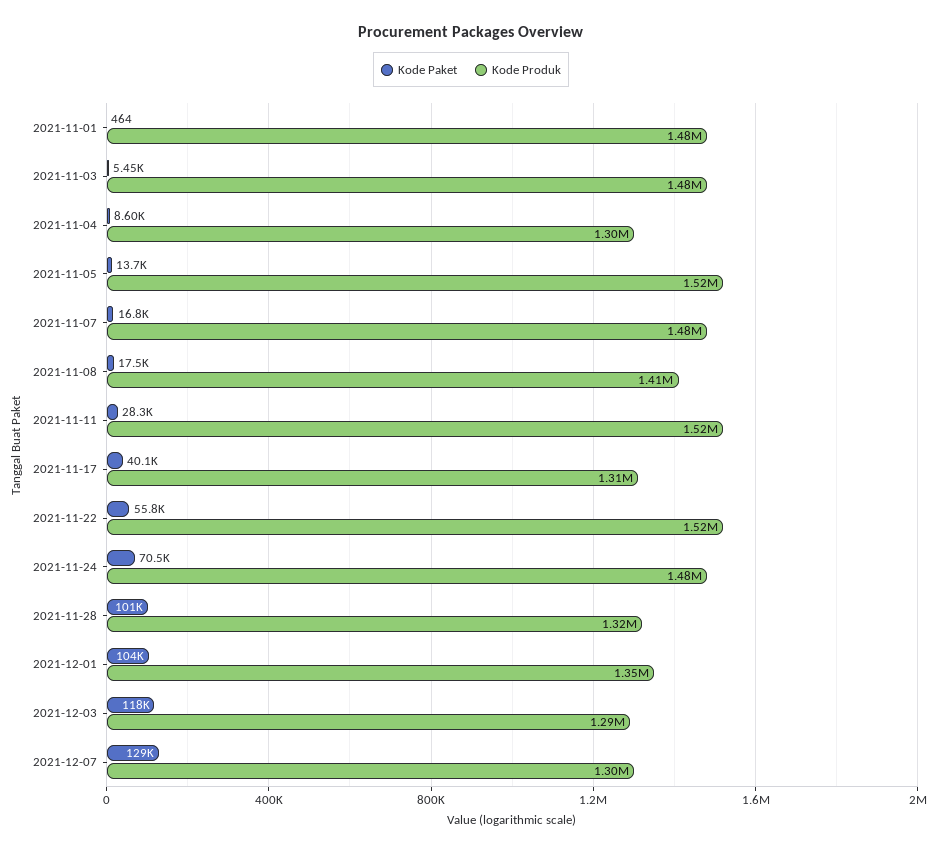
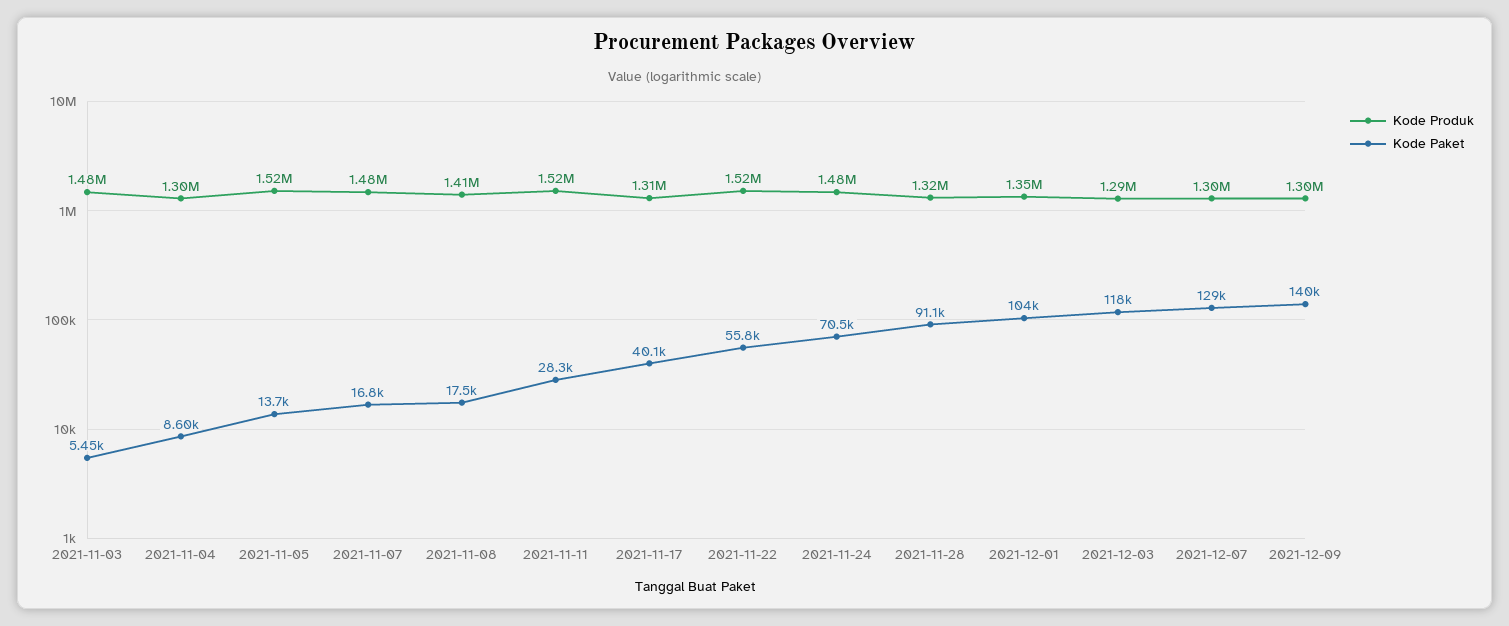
Kode Paket, 2021-11-01: 464 -> none
Kode Produk, 2021-11-01: 1480000 -> none
Kode Paket, 2021-11-28: 101000 -> 91100
Kode Produk, 2021-12-09: none -> 1300000
Kode Paket, 2021-12-09: none -> 140000

